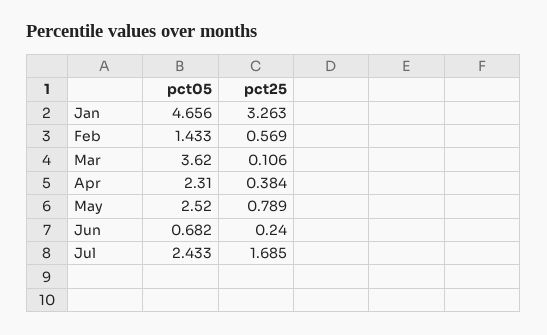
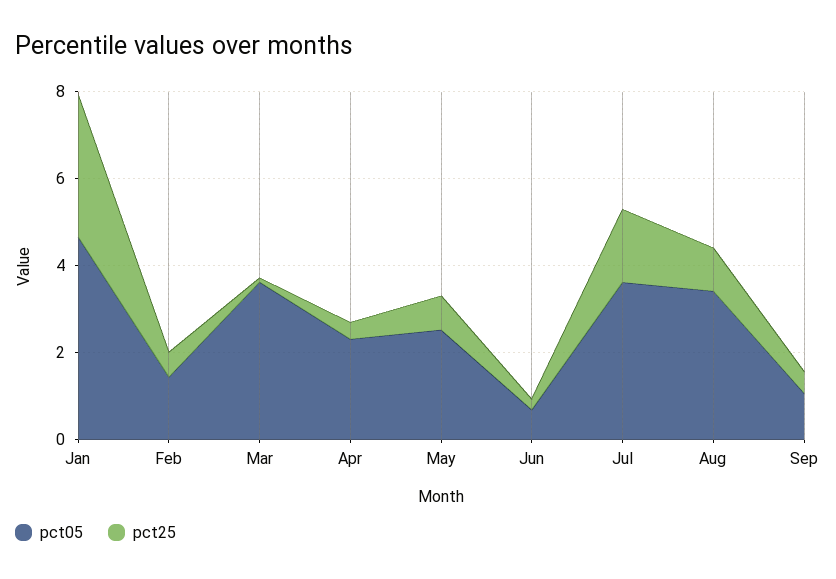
pct05, Jul: 2.433 -> 3.5
pct05, Aug: none -> 3.5
pct25, Aug: none -> 1
pct05, Sep: none -> 1
pct25, Sep: none -> 0.5

